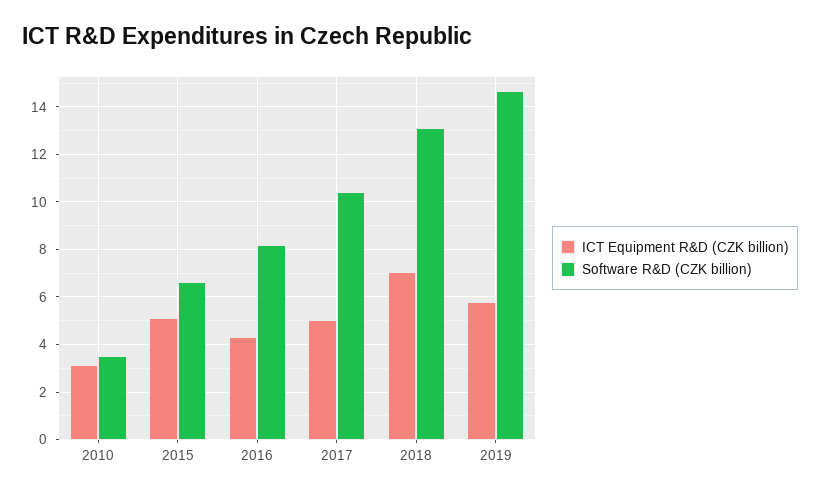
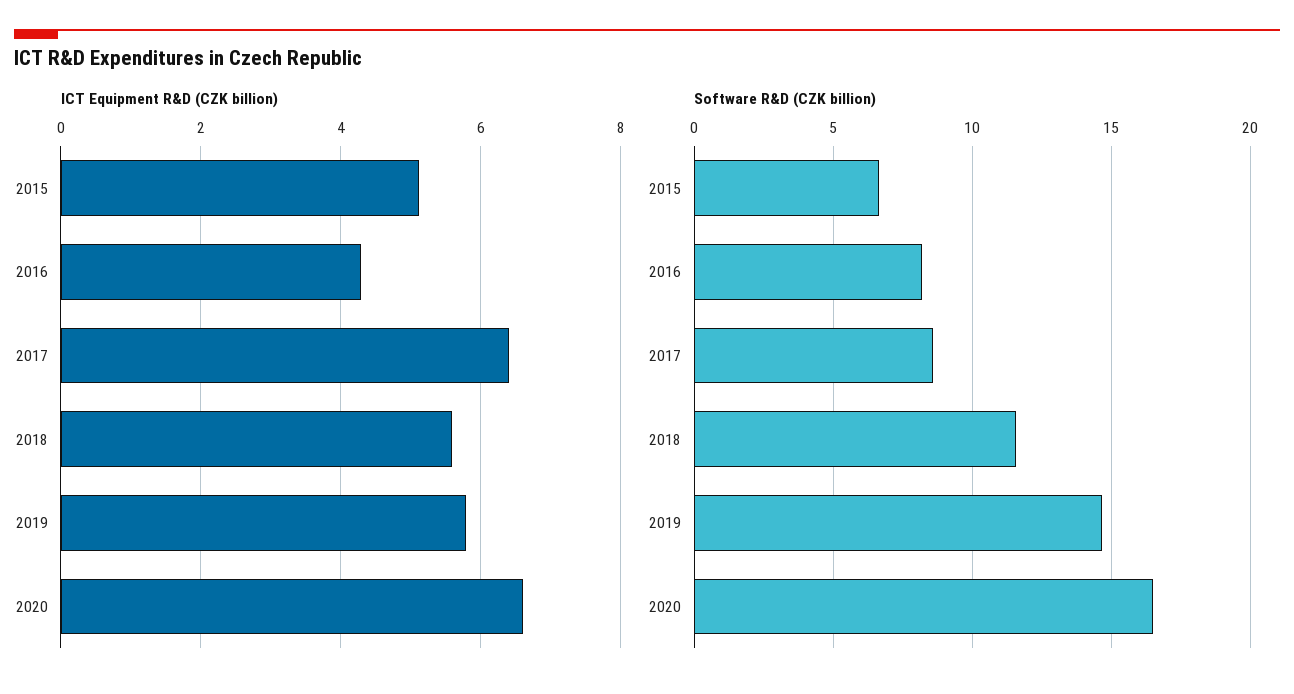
ICT Equipment R&D (CZK billion), 2010: 3 -> none
Software R&D (CZK billion), 2010: 3.5 -> none
ICT Equipment R&D (CZK billion), 2017: 5 -> 6.4
Software R&D (CZK billion), 2017: 10.5 -> 8.5
ICT Equipment R&D (CZK billion), 2018: 7 -> 5.6
Software R&D (CZK billion), 2018: 13 -> 11.5
ICT Equipment R&D (CZK billion), 2020: none -> 6.6
Software R&D (CZK billion), 2020: none -> 16.5

